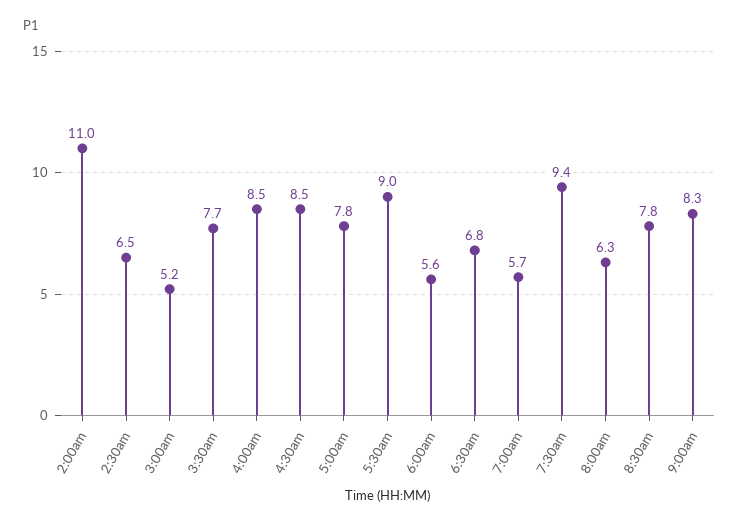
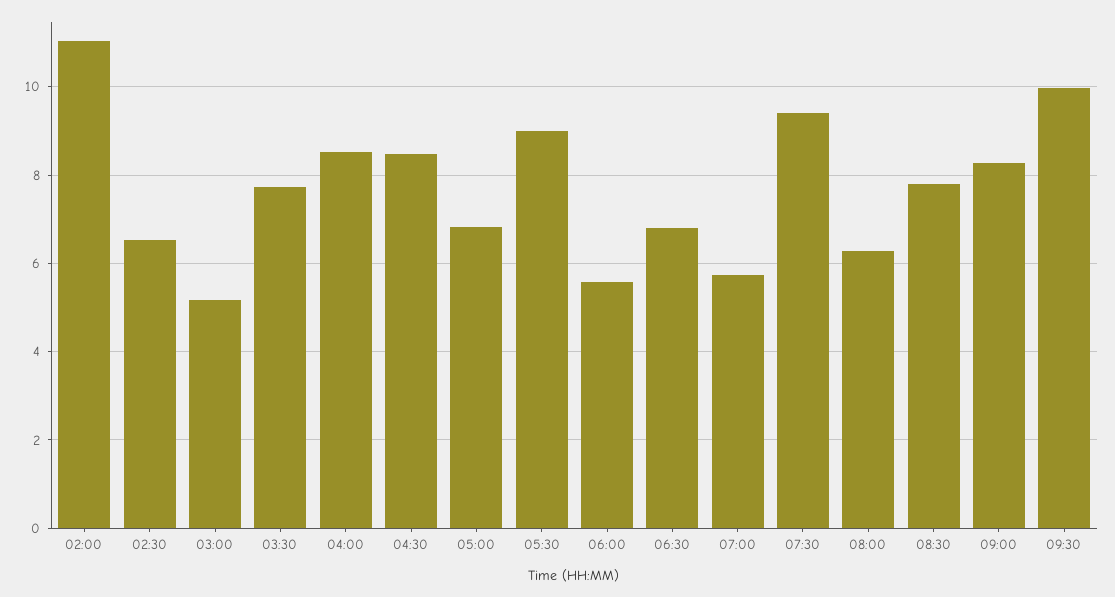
5:00am: 7.8 -> 6.8
09:30: none -> 10

